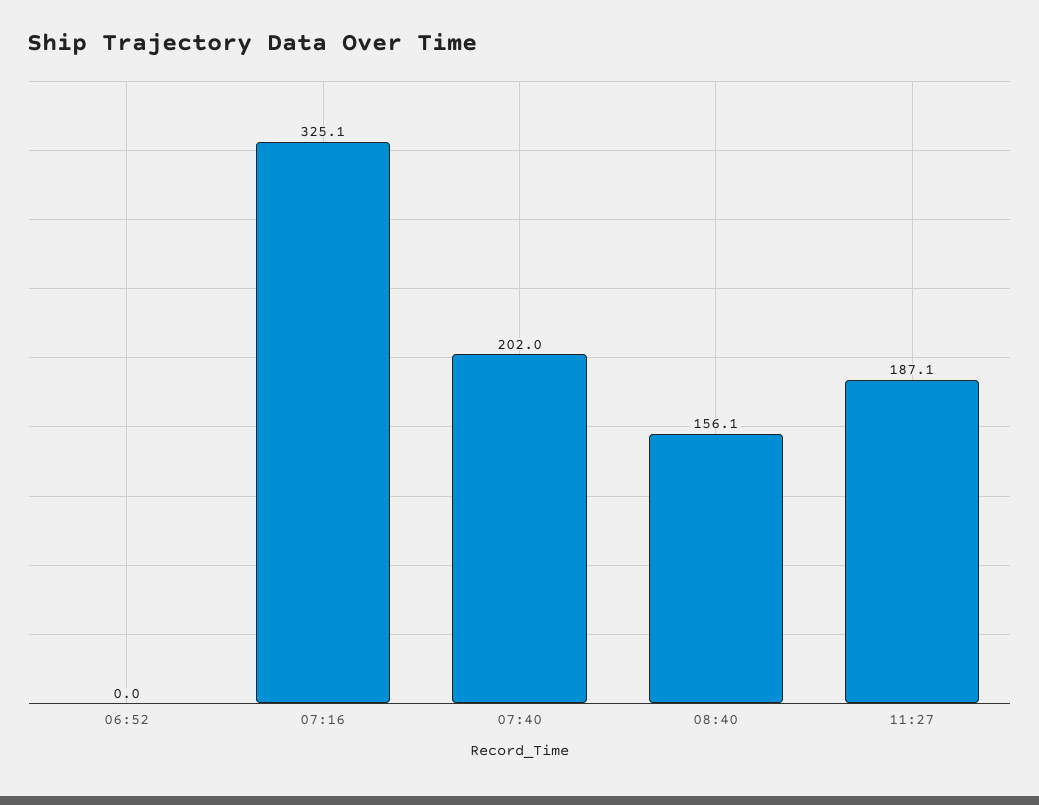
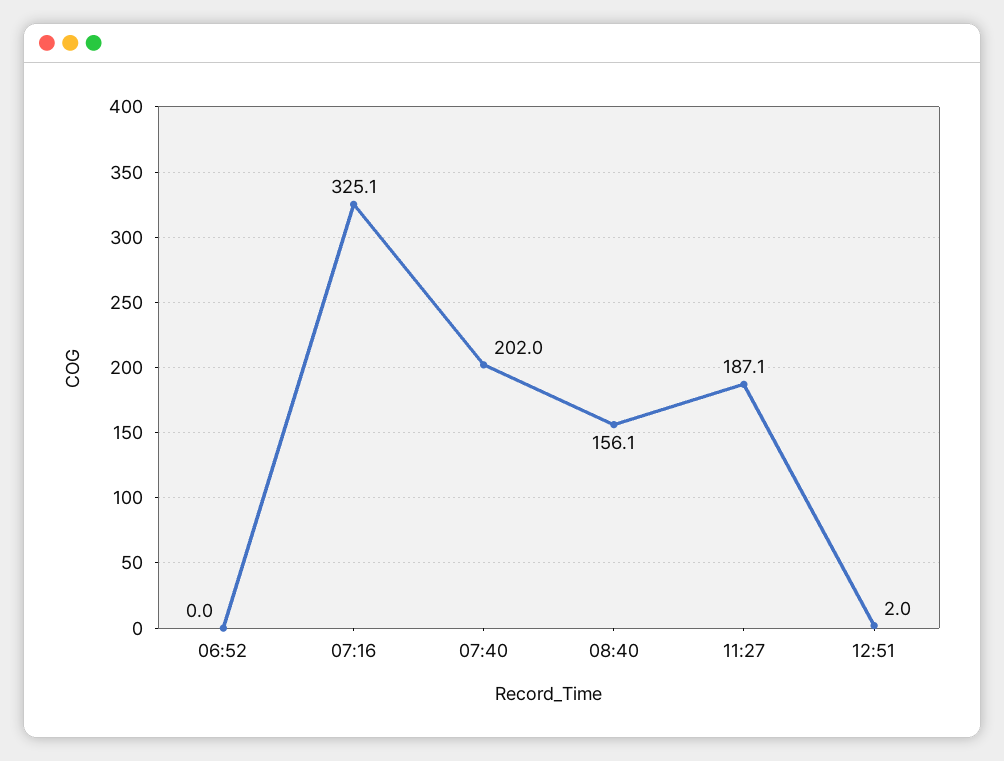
12:51: none -> 2

